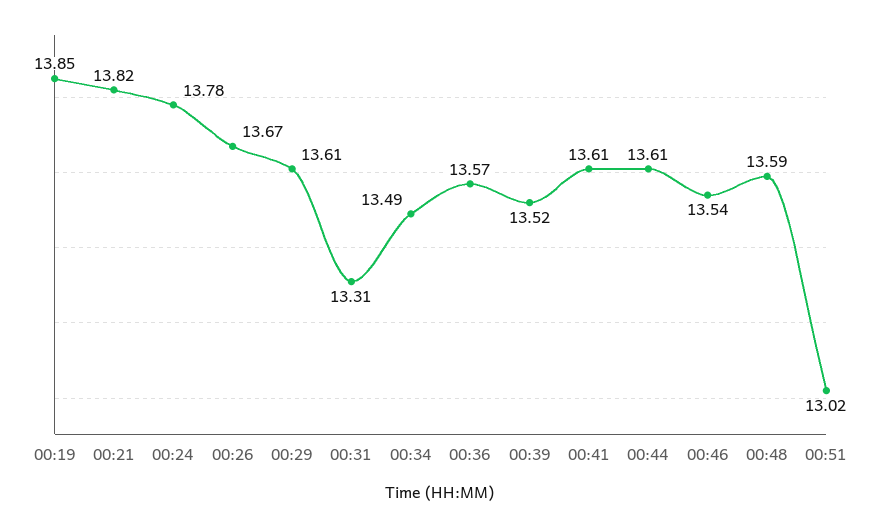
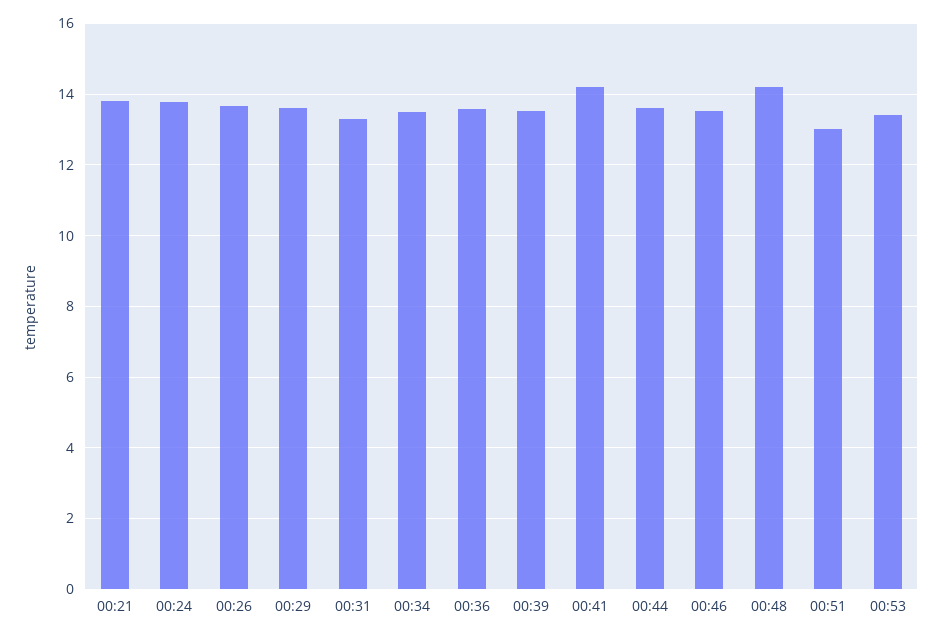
00:19: 13.85 -> none
00:41: 13.61 -> 14.2
00:48: 13.59 -> 14.2
00:53: none -> 13.4

